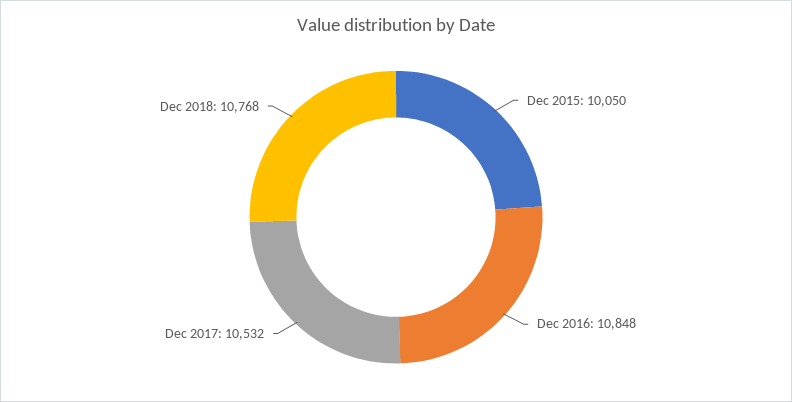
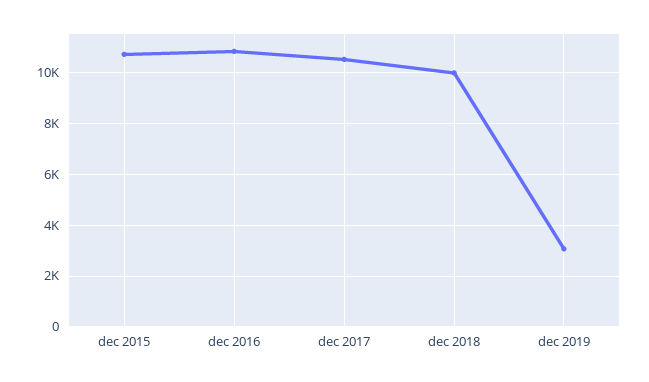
Dec 2015: 10050 -> 10750
Dec 2018: 10768 -> 10000
dec 2019: none -> 3000

